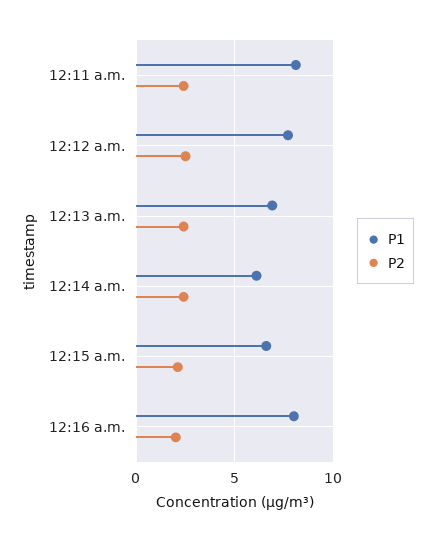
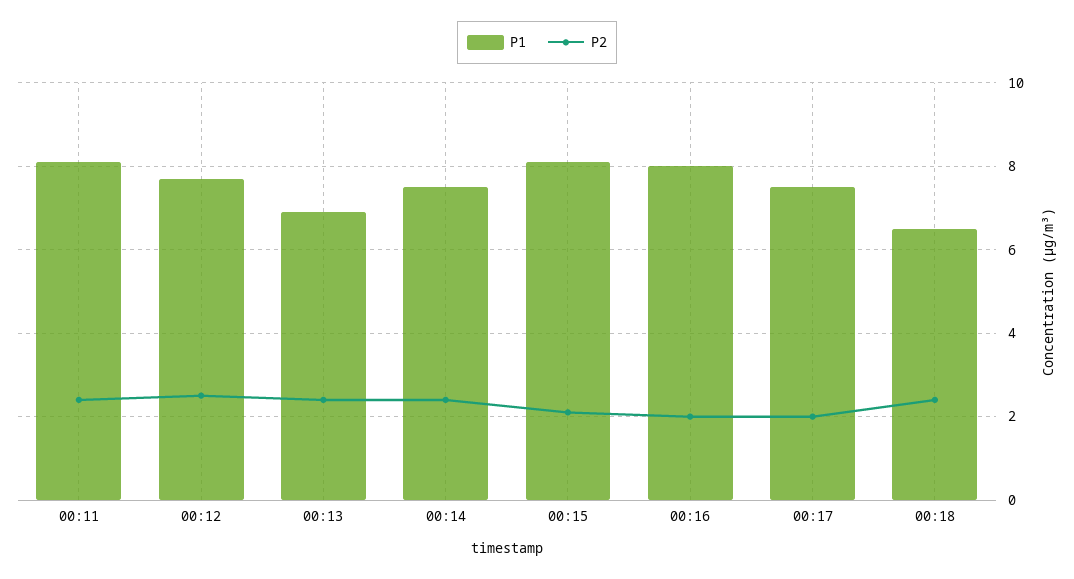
P1, 12:14 a.m.: 6 -> 7.5
P1, 12:15 a.m.: 6.5 -> 8
P1, 00:17: none -> 7.5
P2, 00:17: none -> 2
P1, 00:18: none -> 6.5
P2, 00:18: none -> 2.5

